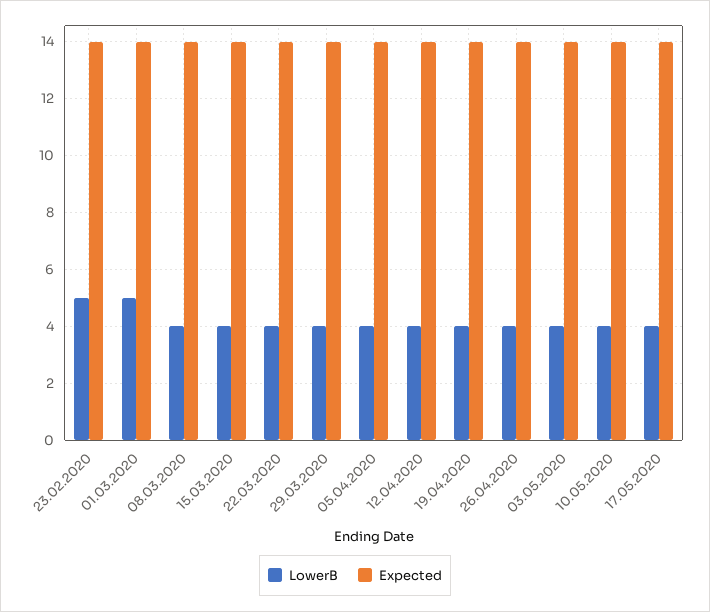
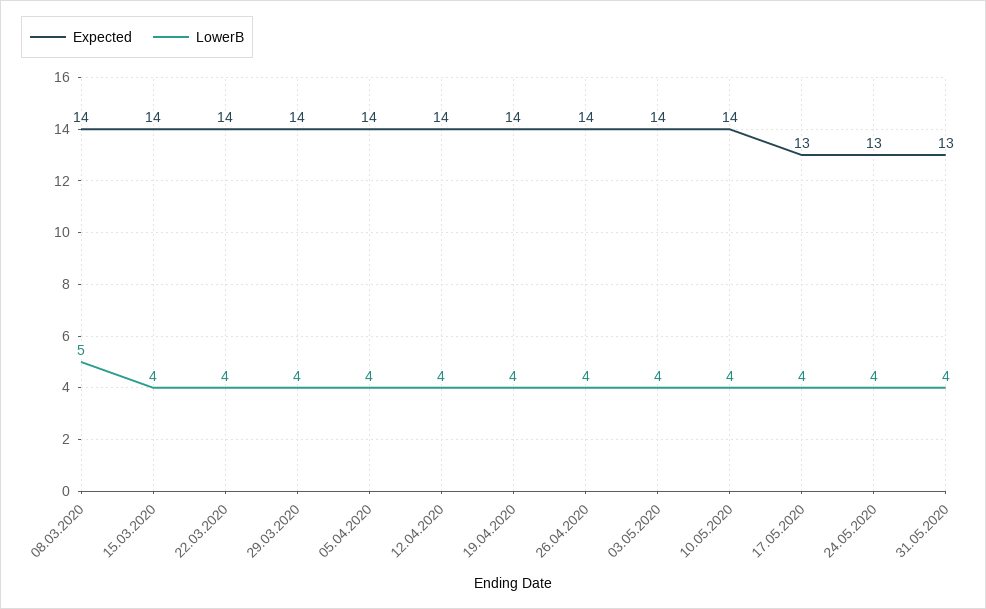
LowerB, 23.02.2020: 5 -> none
Expected, 23.02.2020: 14 -> none
LowerB, 01.03.2020: 5 -> none
Expected, 01.03.2020: 14 -> none
LowerB, 08.03.2020: 4 -> 5
Expected, 17.05.2020: 14 -> 13
Expected, 24.05.2020: none -> 13
LowerB, 24.05.2020: none -> 4
Expected, 31.05.2020: none -> 13
LowerB, 31.05.2020: none -> 4

